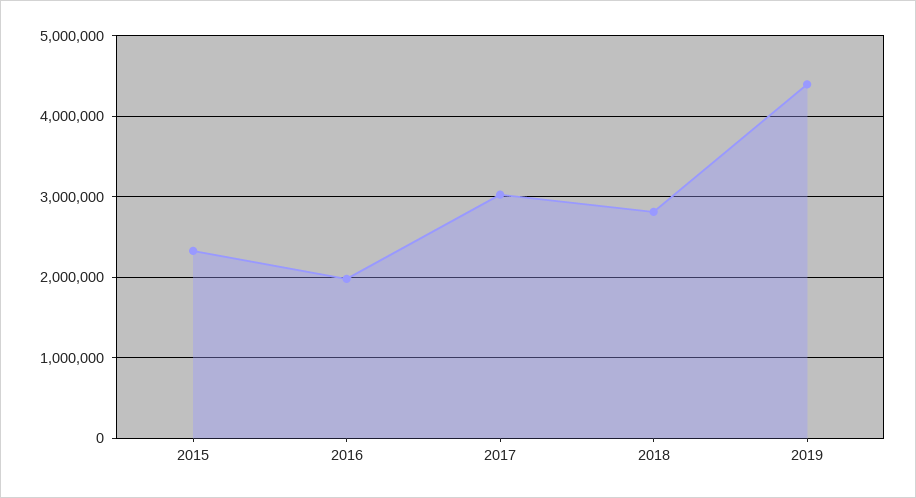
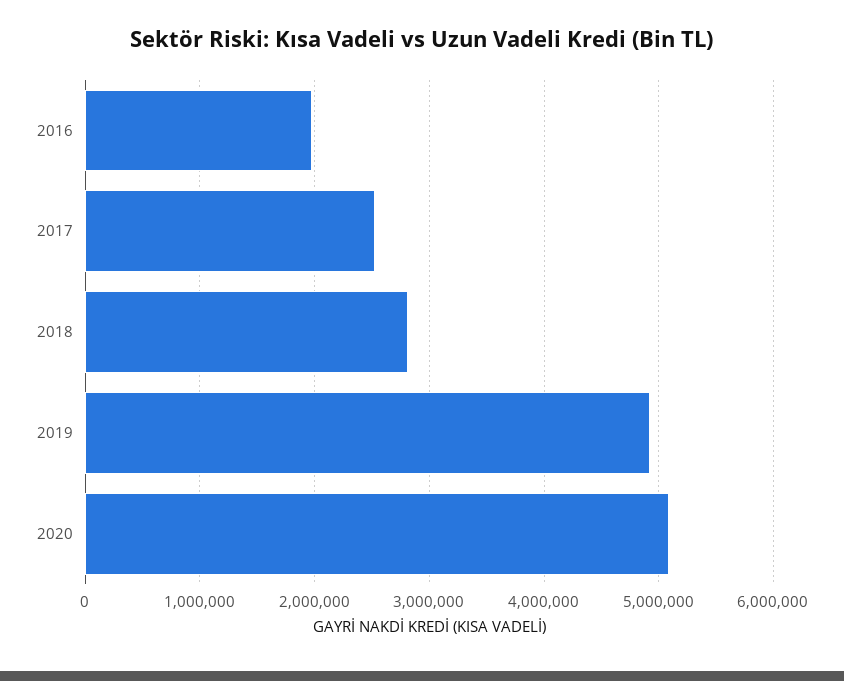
2015: 2300000 -> none
2017: 3000000 -> 2500000
2019: 4400000 -> 4900000
2020: none -> 5100000

